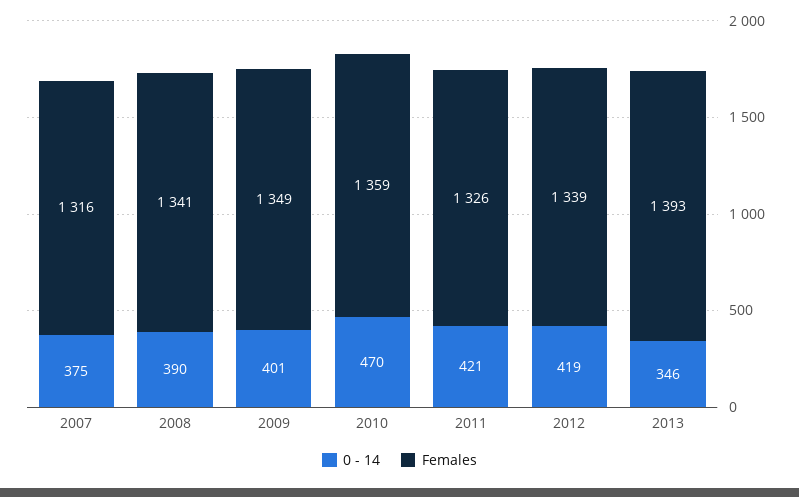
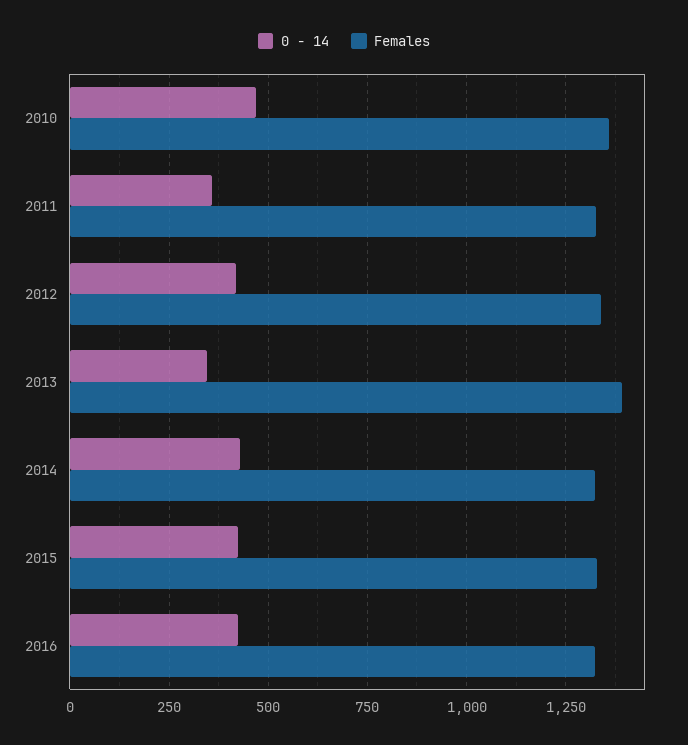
0 - 14, 2007: 375 -> none
Females, 2007: 1316 -> none
0 - 14, 2008: 390 -> none
Females, 2008: 1341 -> none
0 - 14, 2009: 401 -> none
Females, 2009: 1349 -> none
0 - 14, 2011: 421 -> 350
0 - 14, 2014: none -> 425
Females, 2014: none -> 1325
0 - 14, 2015: none -> 425
Females, 2015: none -> 1325
0 - 14, 2016: none -> 425
Females, 2016: none -> 1325

